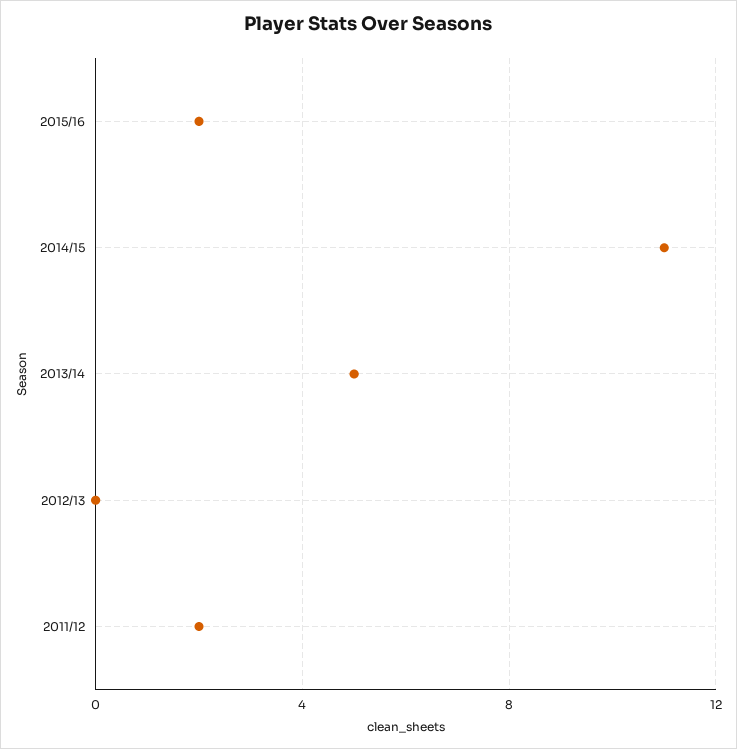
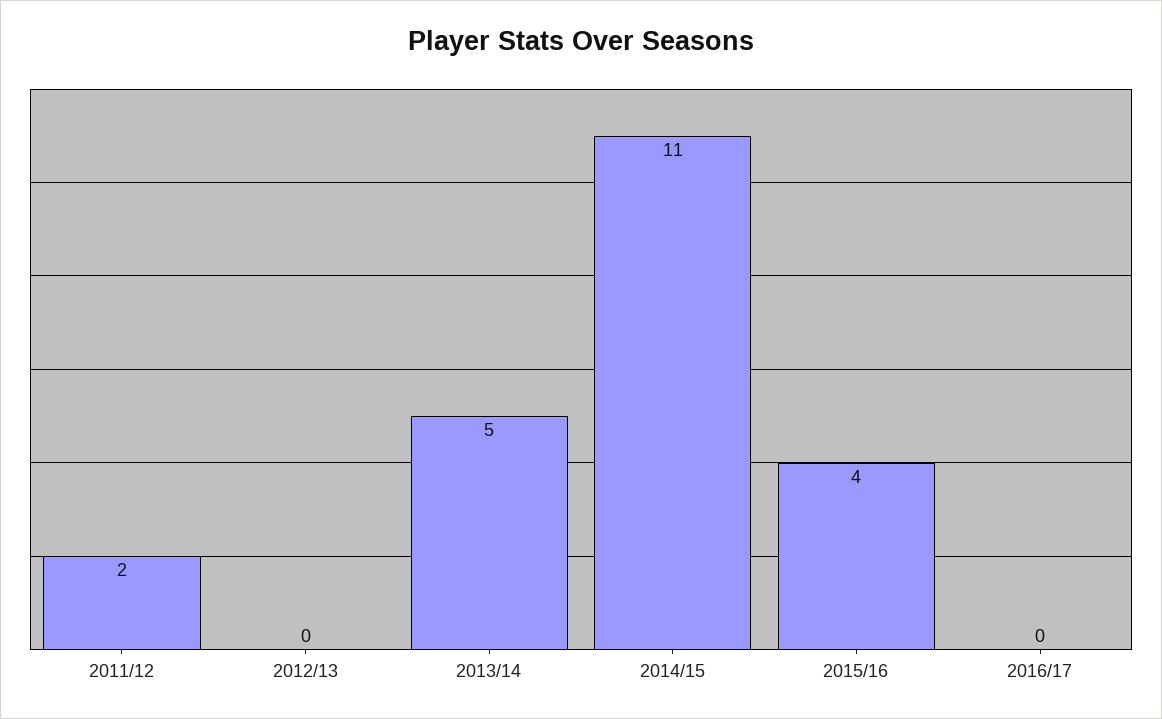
2015/16: 2 -> 4
2016/17: none -> 0

